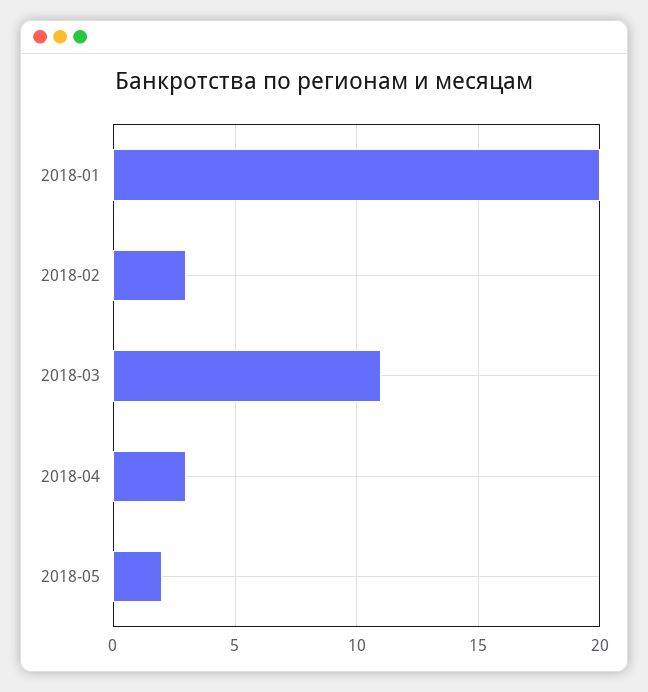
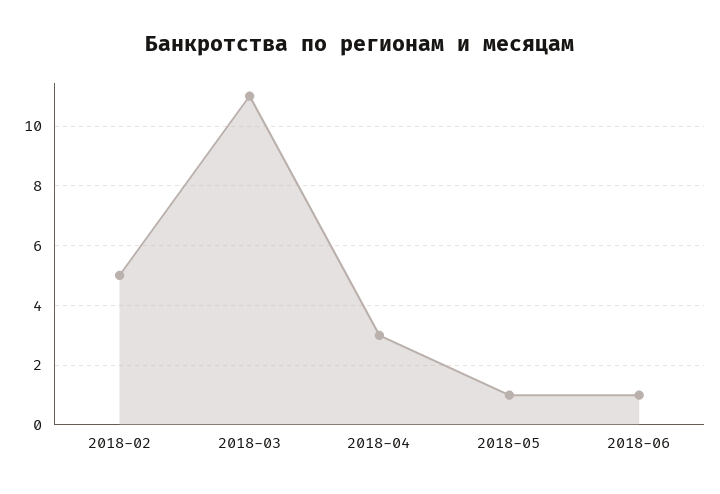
2018-01: 20 -> none
2018-02: 3 -> 5
2018-05: 2 -> 1
2018-06: none -> 1

